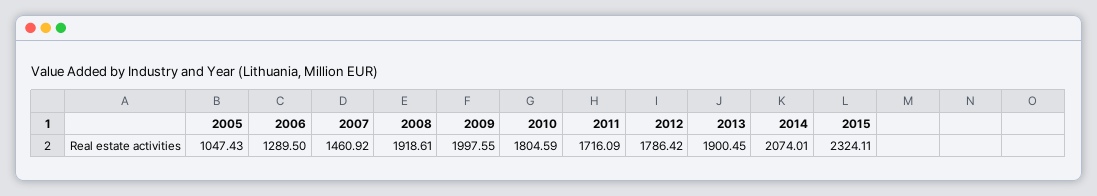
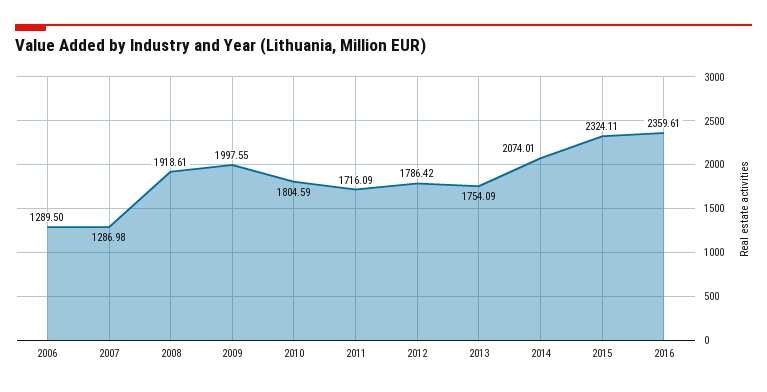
2005: 1047.43 -> none
2007: 1460.92 -> 1286.98
2013: 1900.45 -> 1754.09
2016: none -> 2359.61

